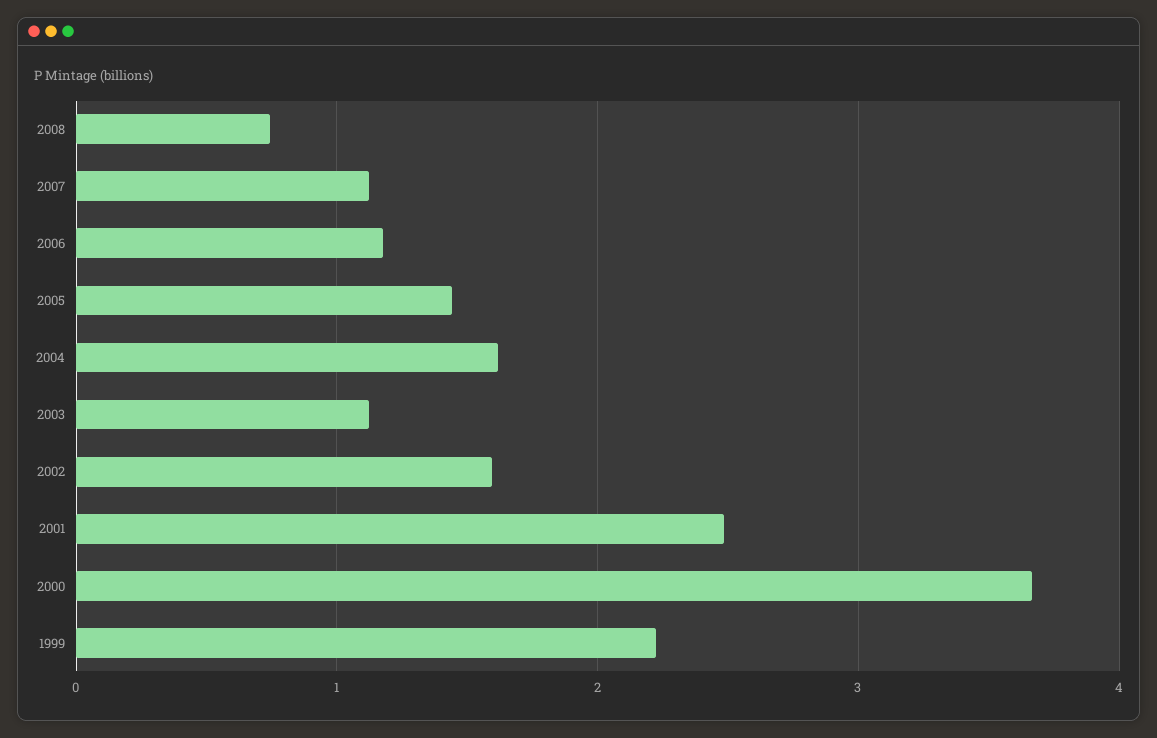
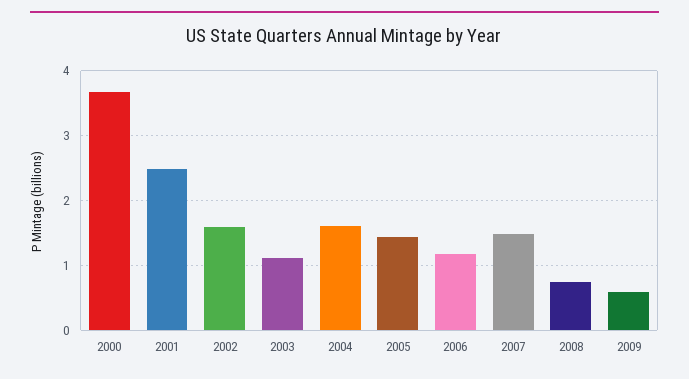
2007: 1.1 -> 1.5
1999: 2.2 -> none
2009: none -> 0.6

